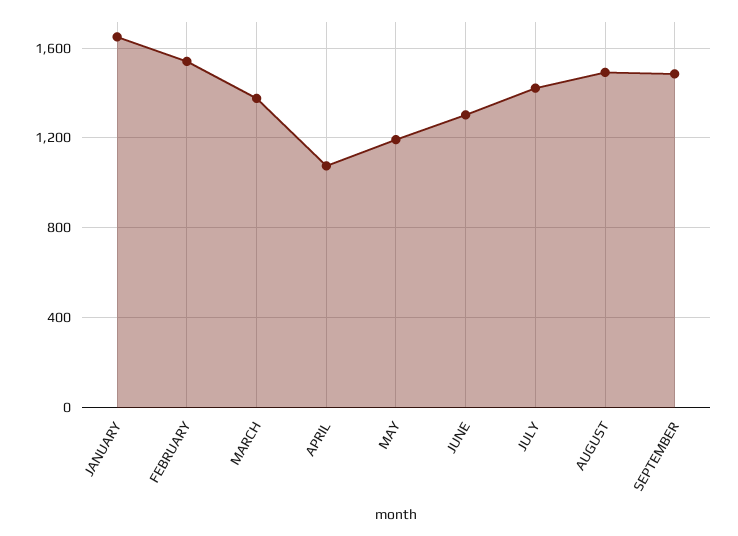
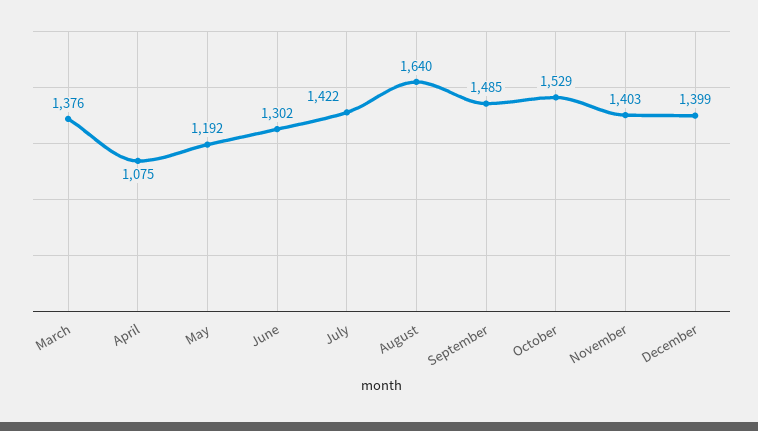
JANUARY: 1650 -> none
FEBRUARY: 1550 -> none
AUGUST: 1500 -> 1640
October: none -> 1529
November: none -> 1403
December: none -> 1399

